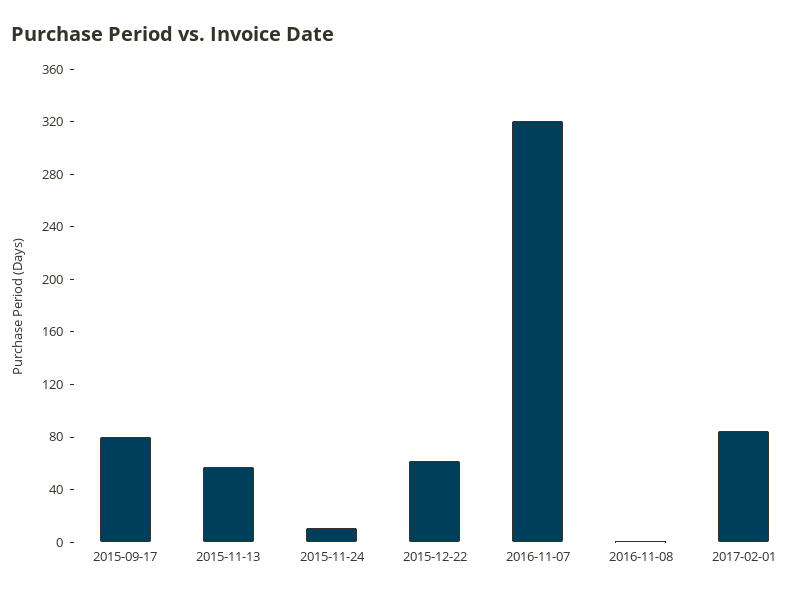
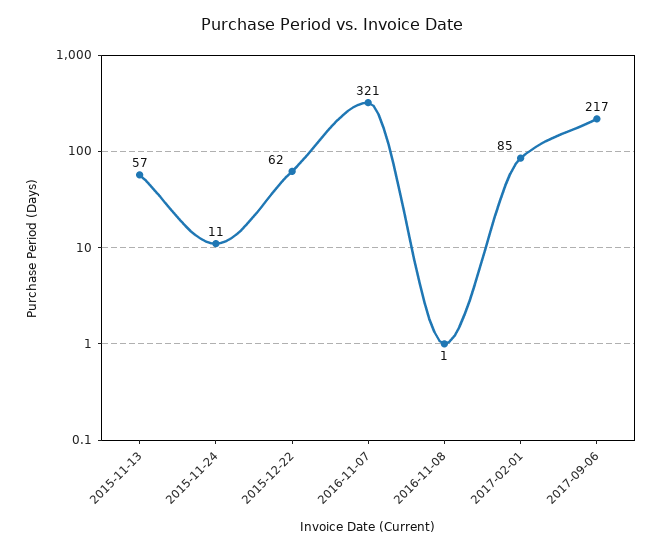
2015-09-17: 80 -> none
2017-09-06: none -> 217

